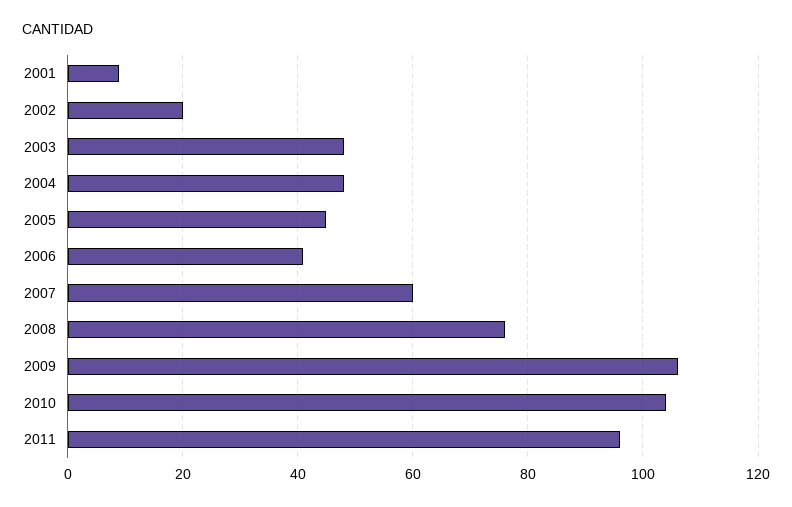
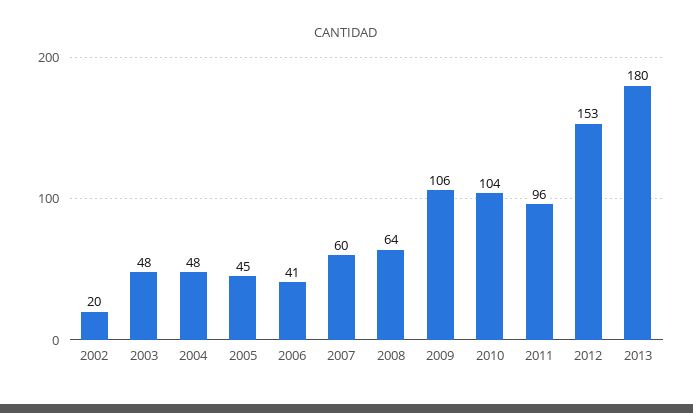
2001: 10 -> none
2008: 75 -> 64
2012: none -> 153
2013: none -> 180

